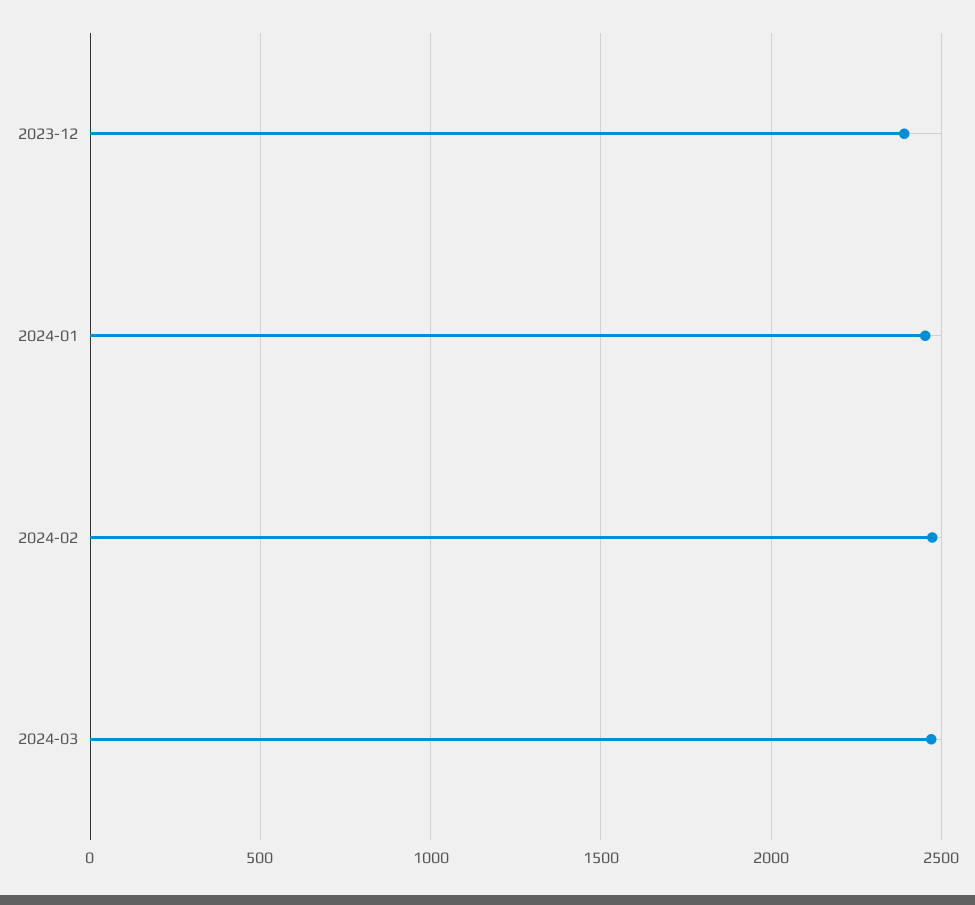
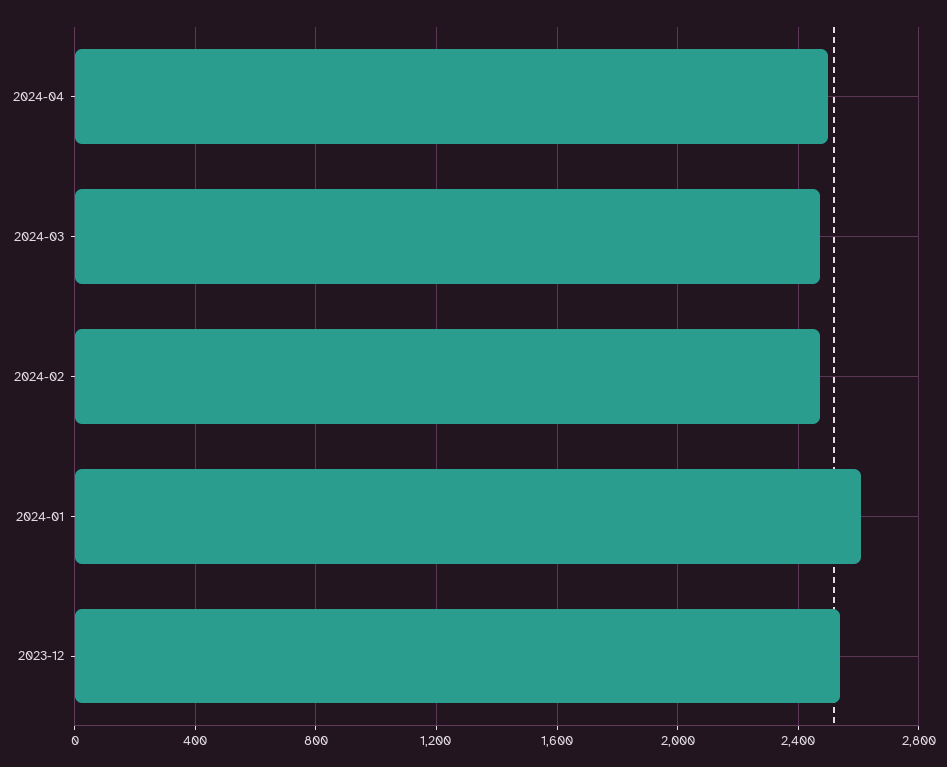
2023-12: 2400 -> 2550
2024-01: 2450 -> 2600
2024-04: none -> 2500

